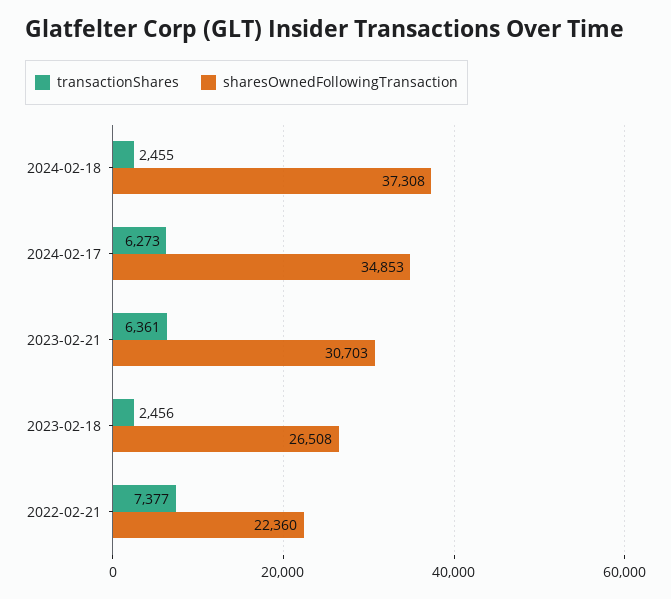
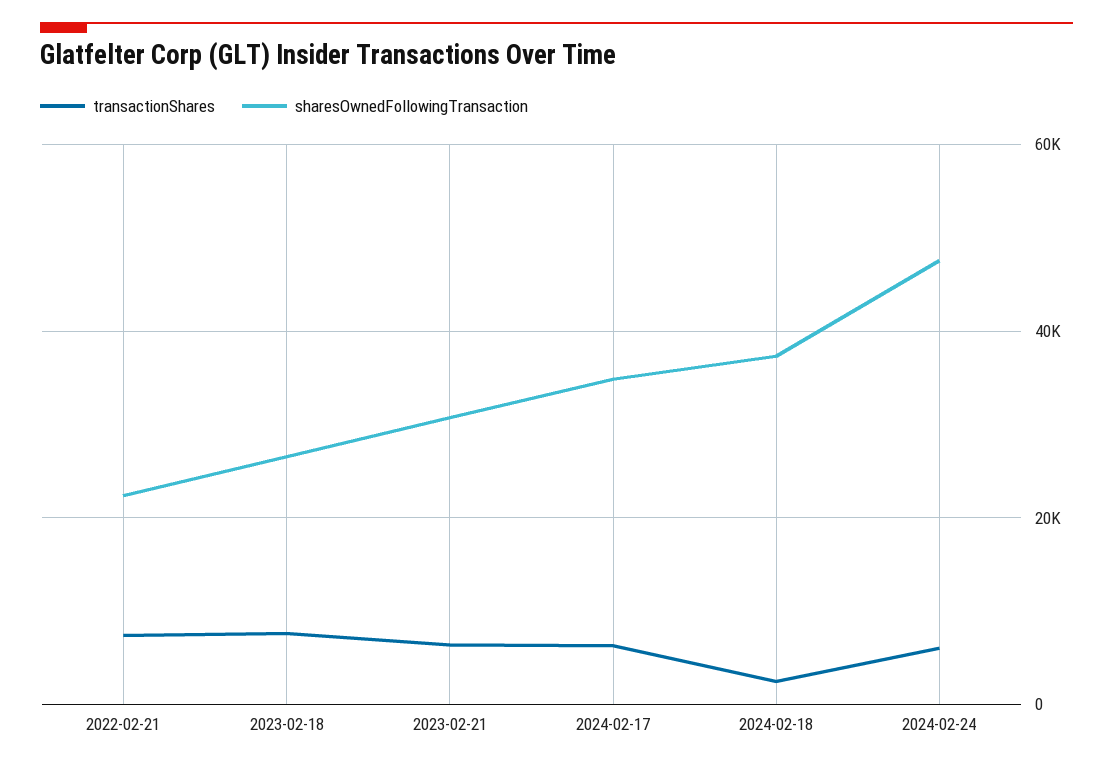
transactionShares, 2023-02-18: 2456 -> 8000
transactionShares, 2024-02-24: none -> 6000
sharesOwnedFollowingTransaction, 2024-02-24: none -> 48000

